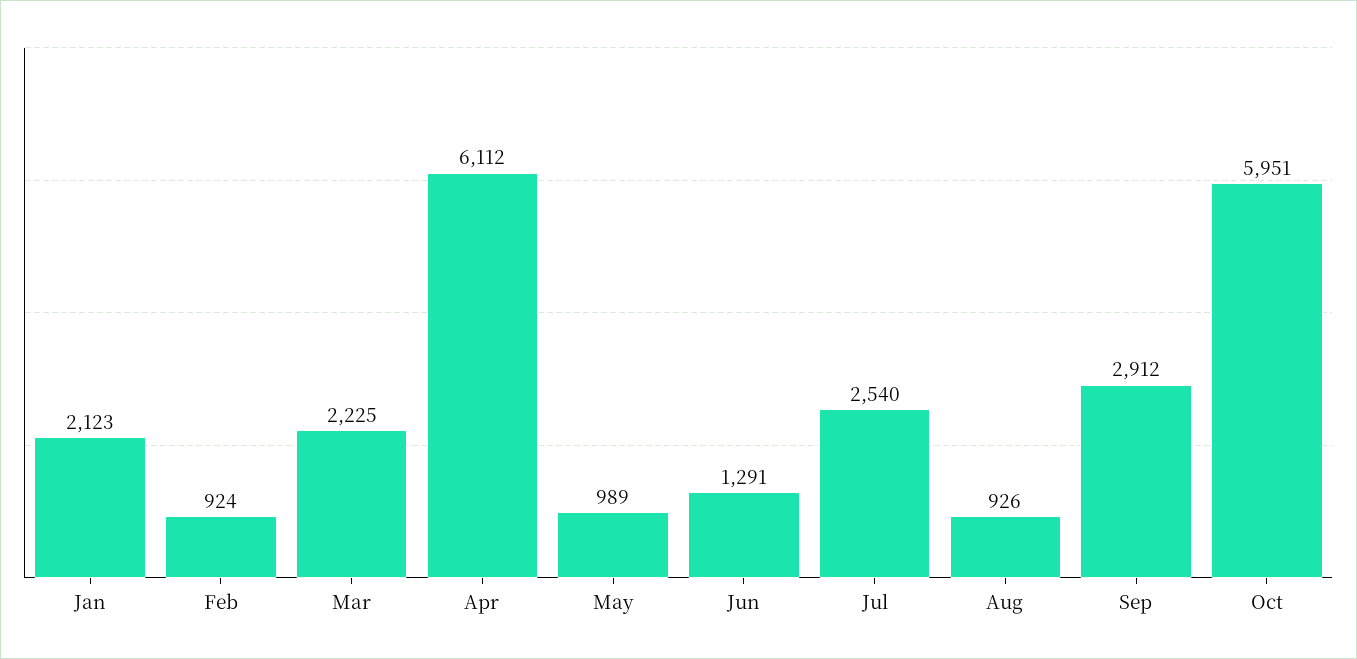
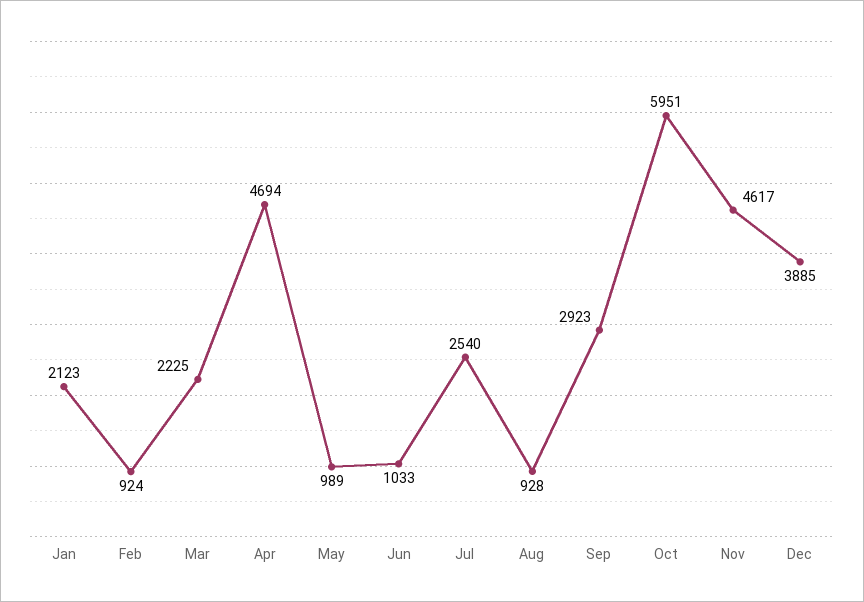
Apr: 6112 -> 4694
Jun: 1291 -> 1033
Aug: 926 -> 928
Sep: 2912 -> 2923
Nov: none -> 4617
Dec: none -> 3885

